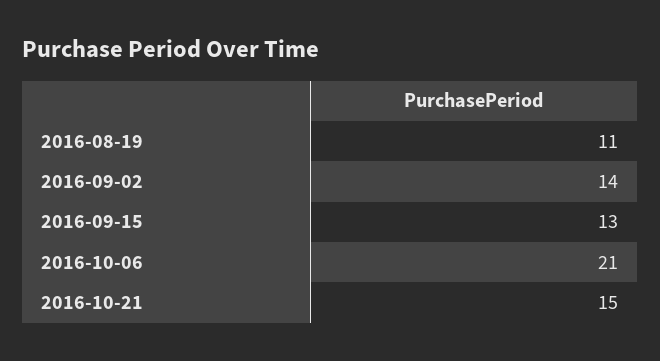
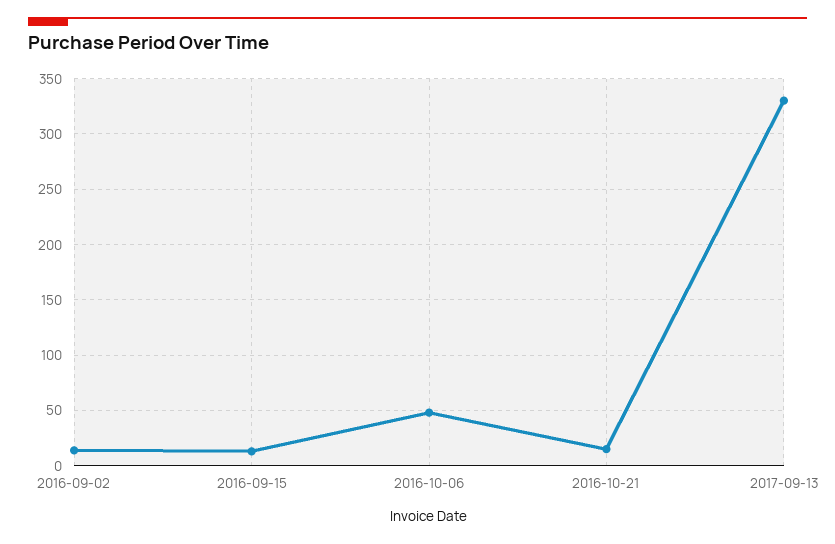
2016-08-19: 11 -> none
2016-10-06: 21 -> 50
2017-09-13: none -> 330

